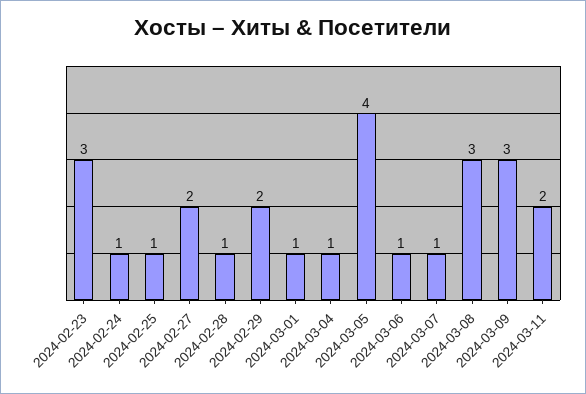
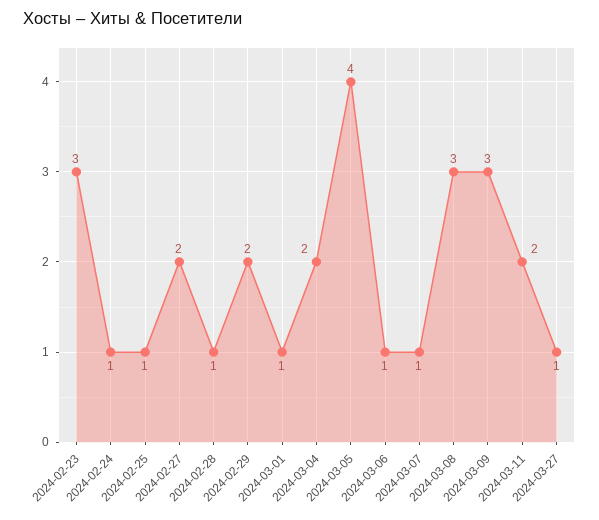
2024-03-04: 1 -> 2
2024-03-27: none -> 1

